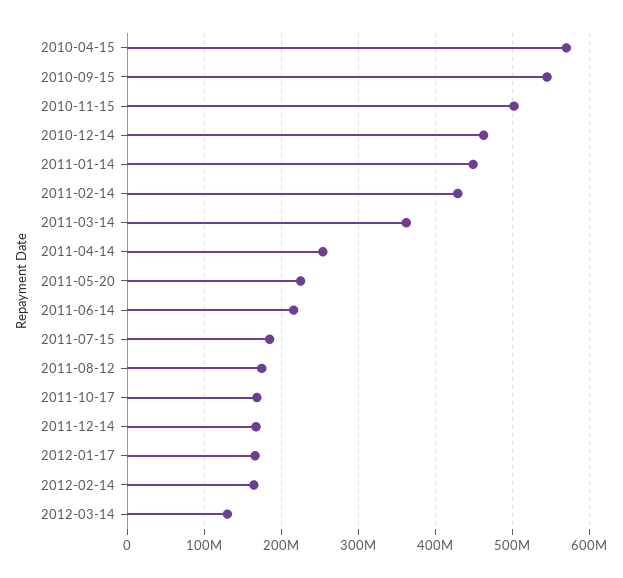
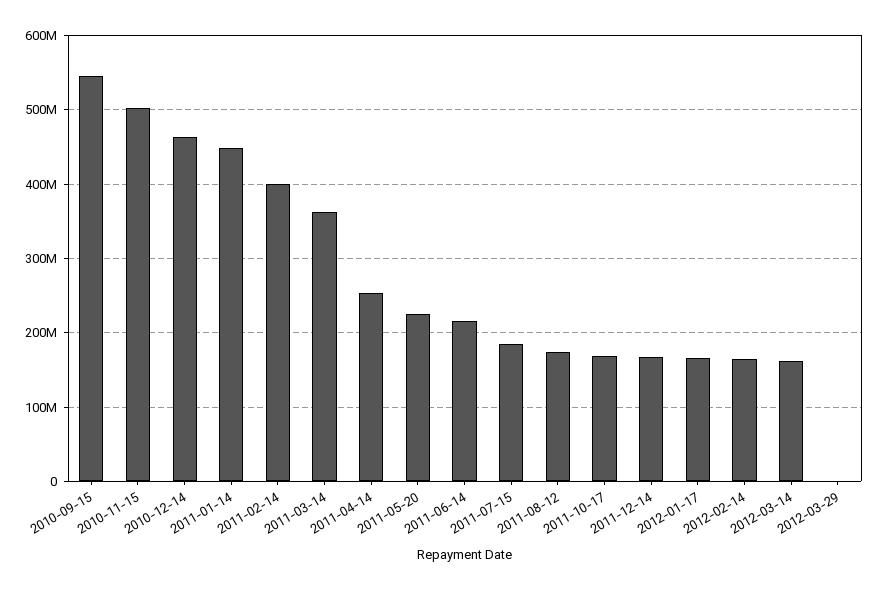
2010-04-15: 570000000 -> none
2011-02-14: 430000000 -> 400000000
2012-03-14: 130000000 -> 160000000
2012-03-29: none -> 0

